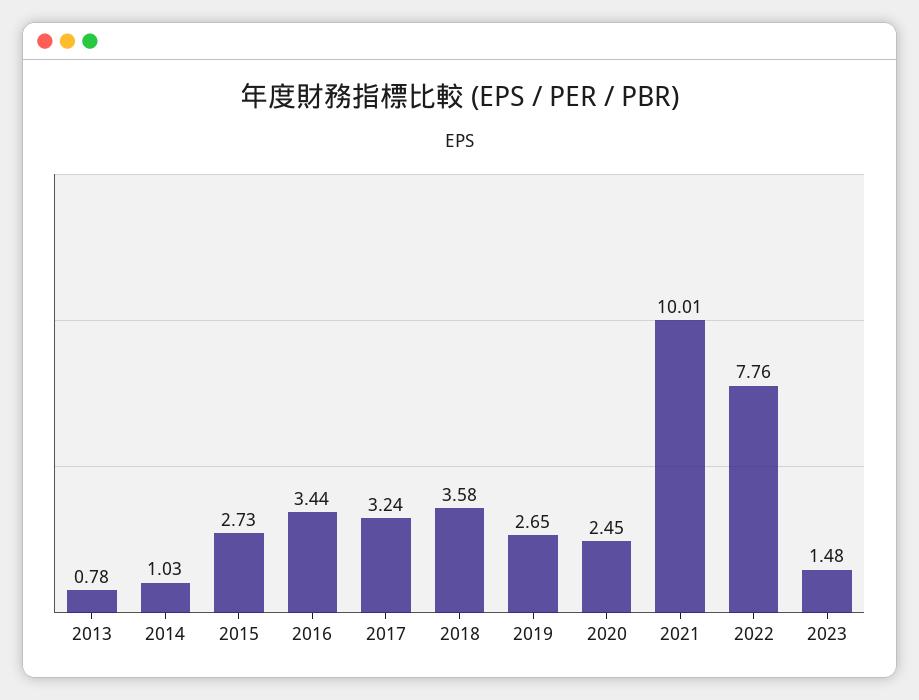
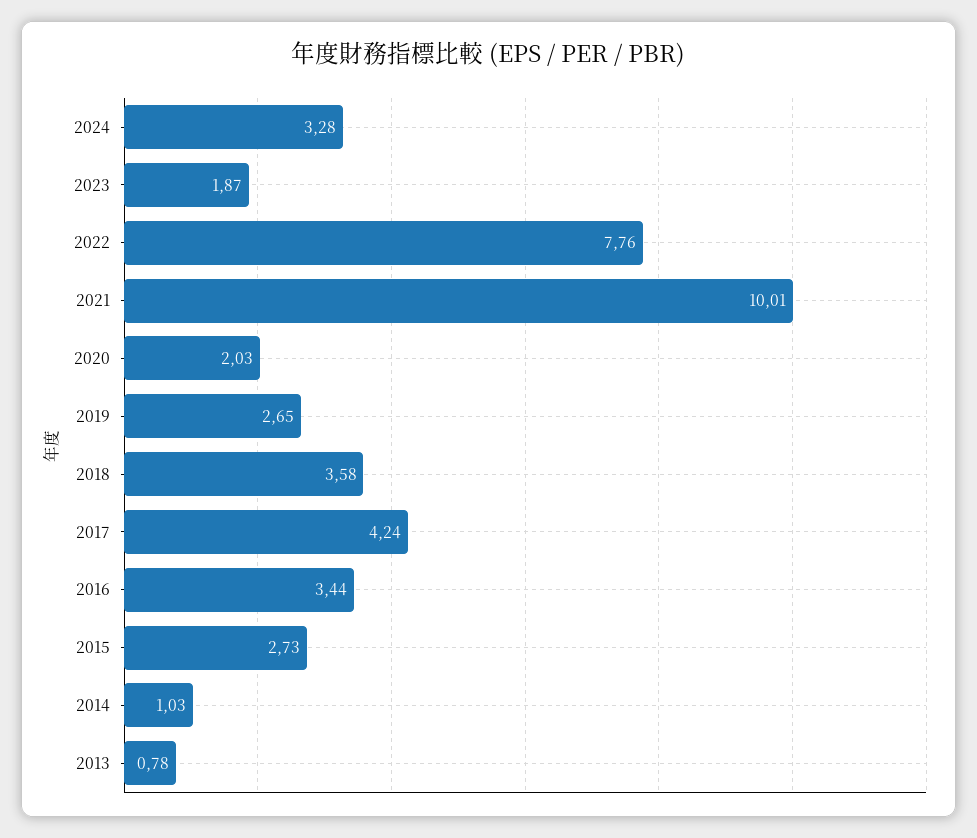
2017: 3.24 -> 4.24
2020: 2.45 -> 2.03
2023: 1.48 -> 1.87
2024: none -> 3.28

